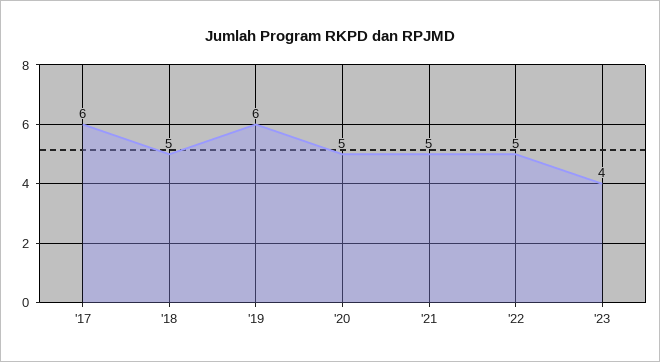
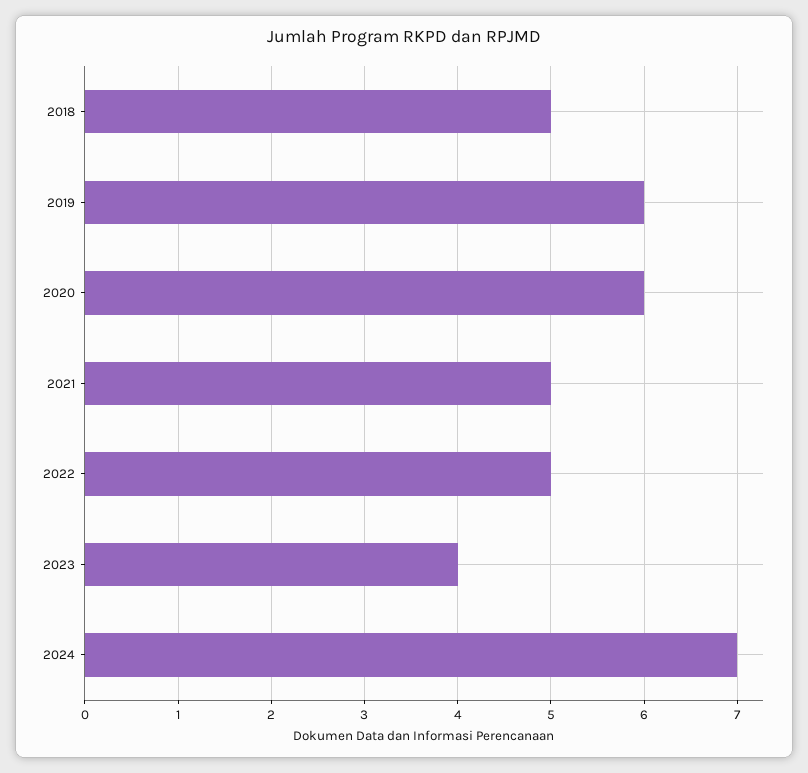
'17: 6 -> none
'20: 5 -> 6
2024: none -> 7

